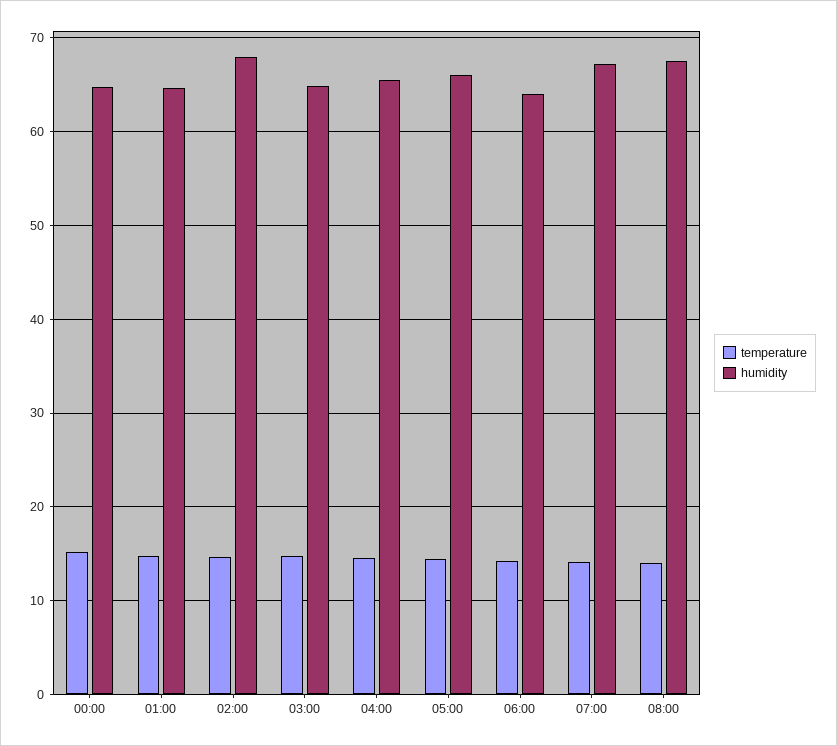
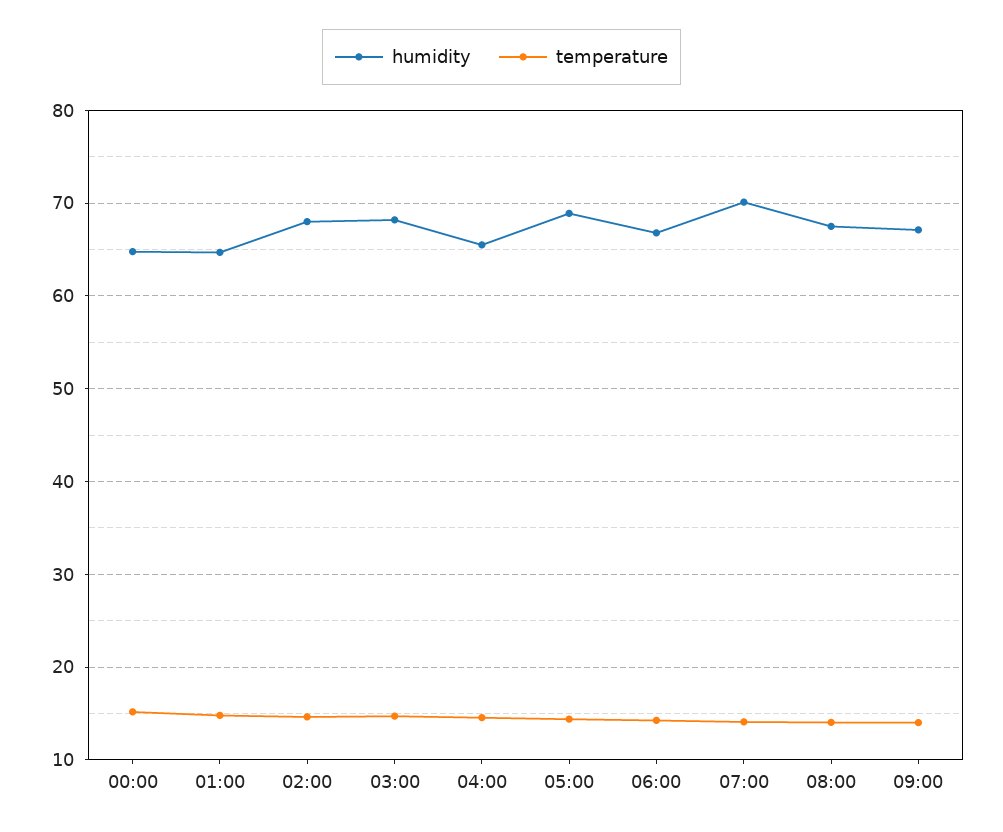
humidity, 03:00: 65 -> 68
humidity, 05:00: 66 -> 69
humidity, 06:00: 64 -> 67
humidity, 07:00: 67 -> 70
humidity, 09:00: none -> 67
temperature, 09:00: none -> 14

